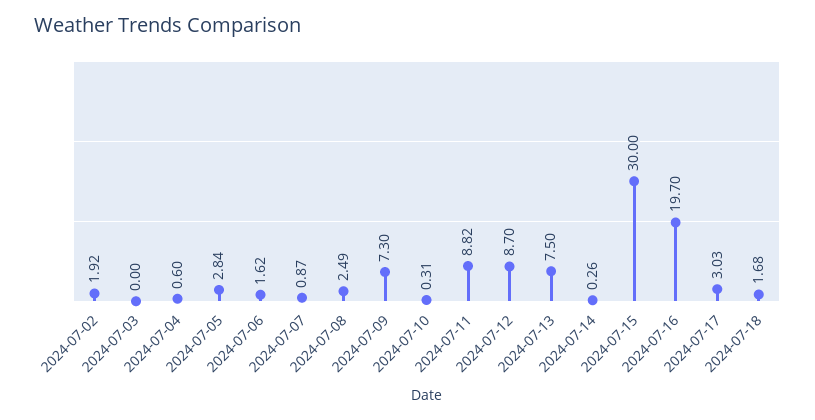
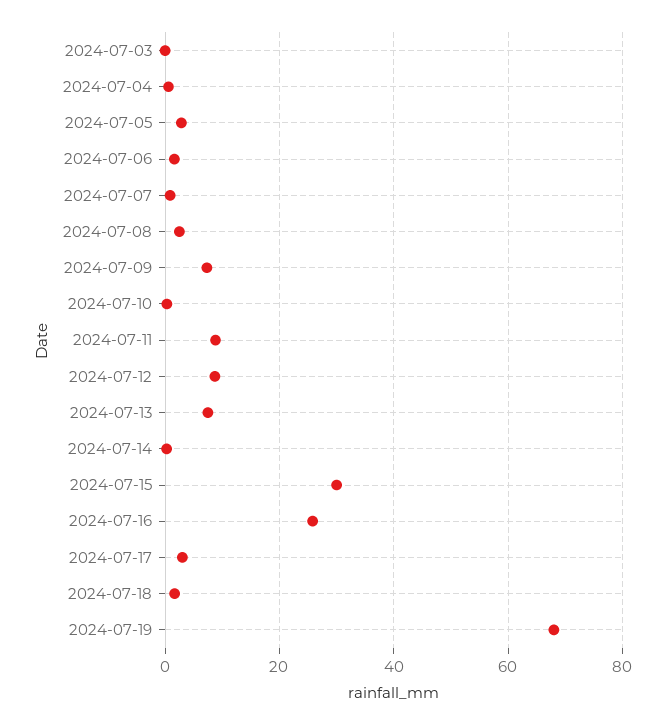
2024-07-02: 1.92 -> none
2024-07-16: 19.7 -> 26
2024-07-19: none -> 68

